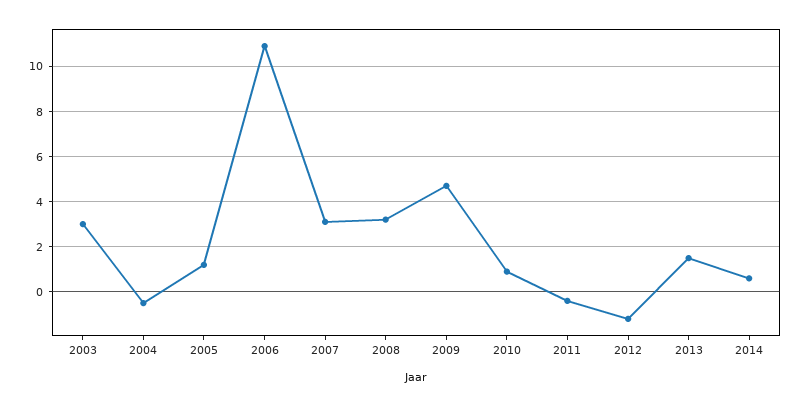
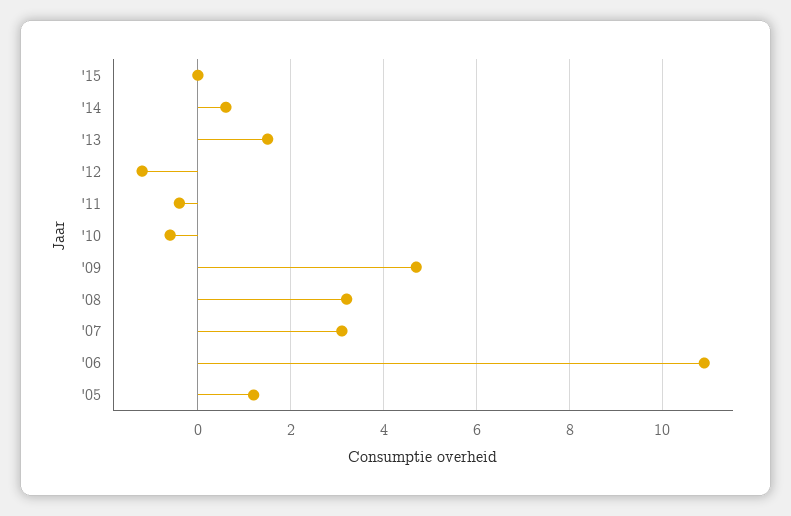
2003: 3 -> none
2004: -0.5 -> none
2010: 1 -> -0.5
'15: none -> 0

